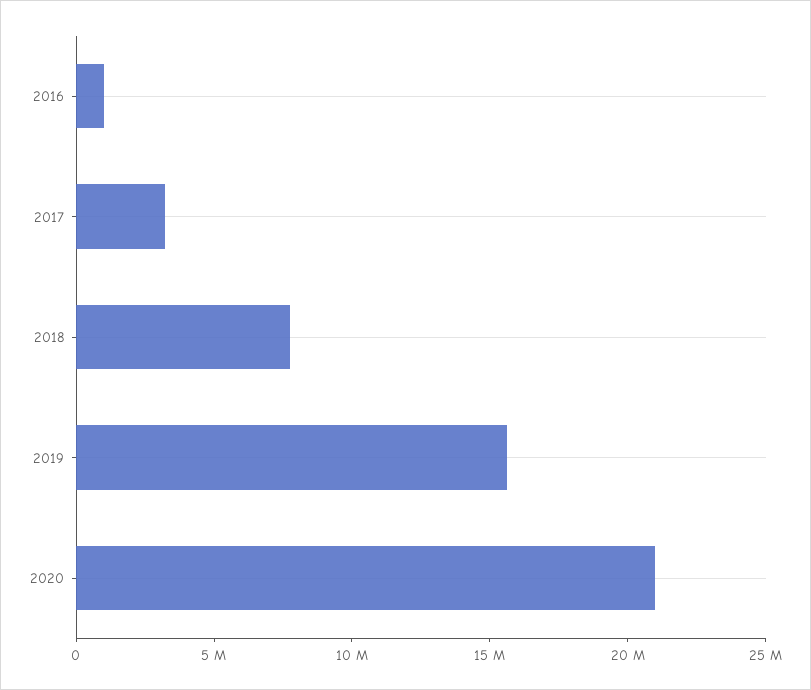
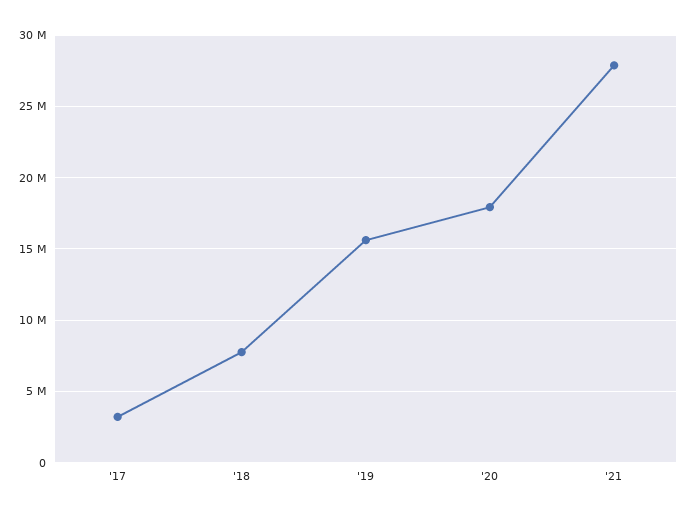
2016: 1000000 -> none
2020: 21000000 -> 18000000
'21: none -> 28000000

